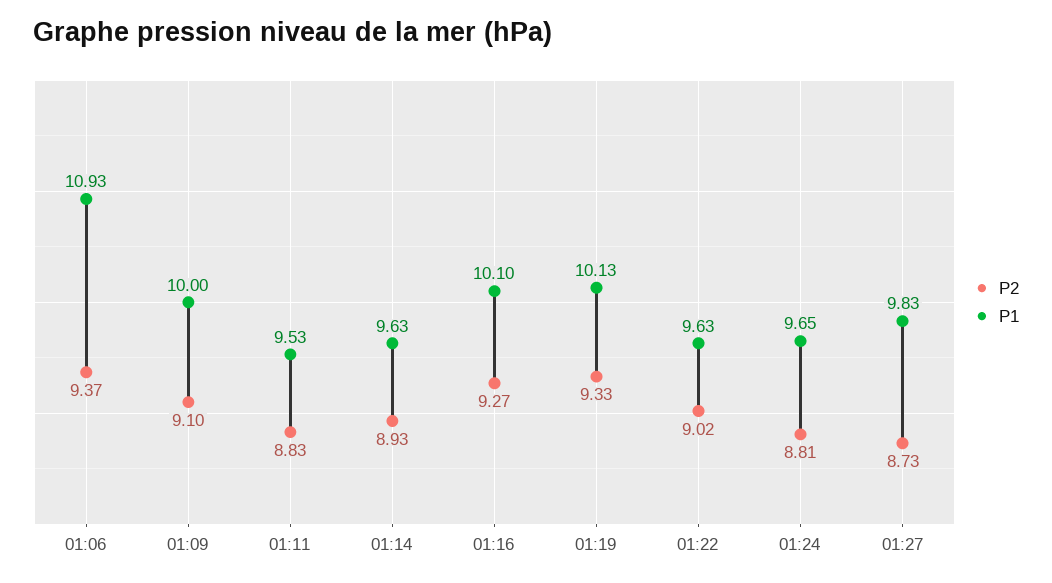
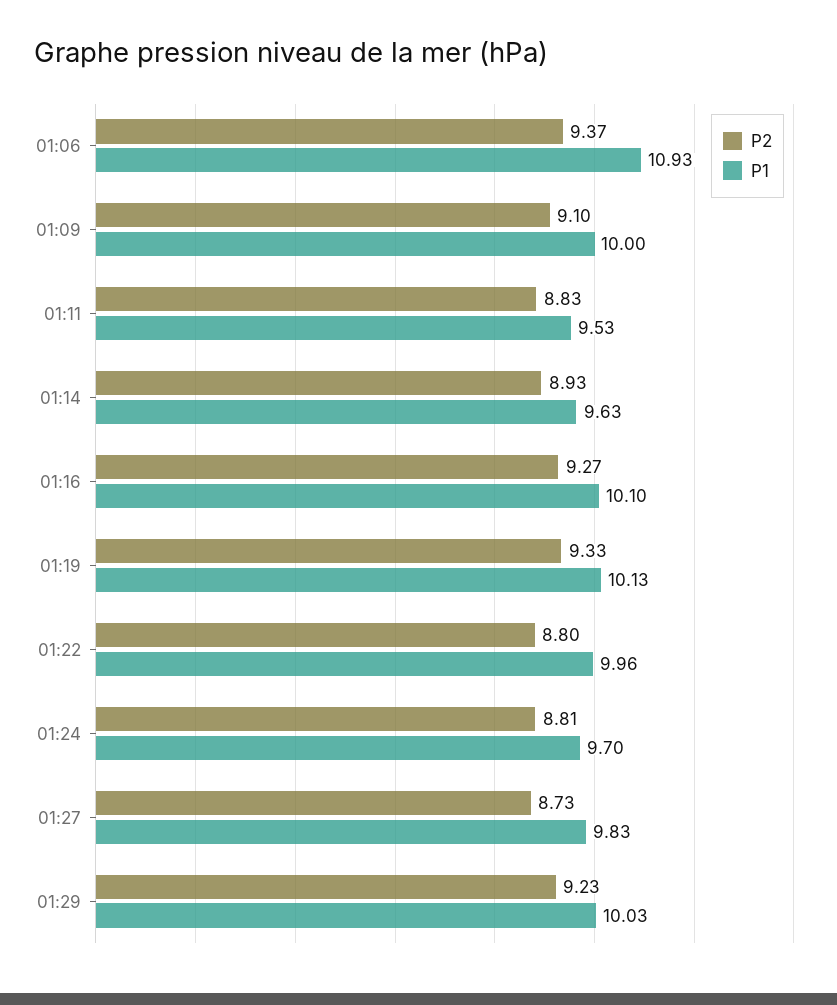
P2, 01:22: 9.02 -> 8.8
P1, 01:22: 9.63 -> 9.96
P1, 01:24: 9.65 -> 9.7
P2, 01:29: none -> 9.23
P1, 01:29: none -> 10.03

